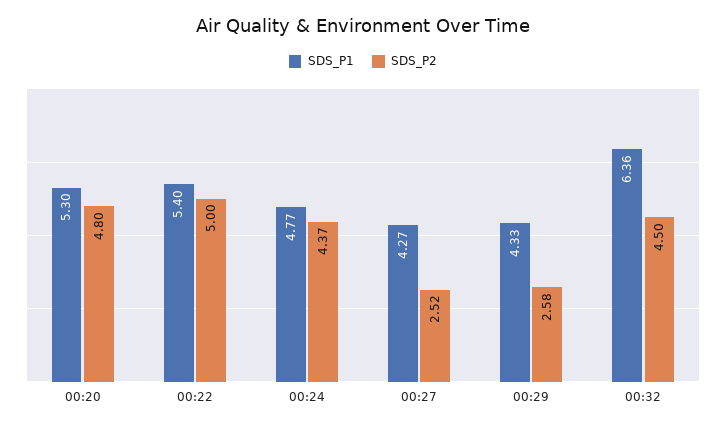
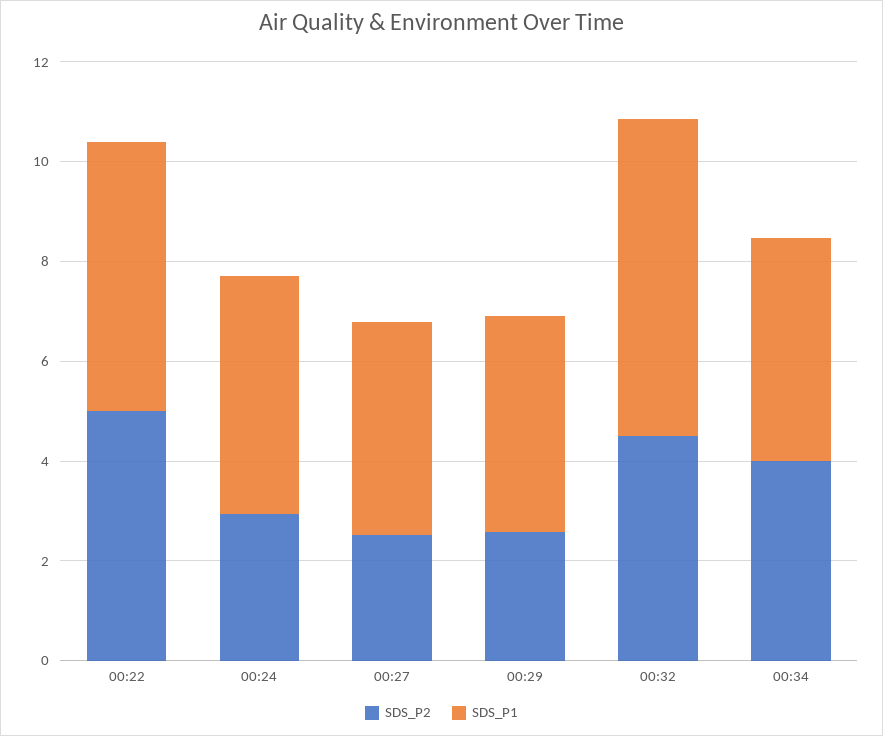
SDS_P1, 00:20: 5.3 -> none
SDS_P2, 00:20: 4.8 -> none
SDS_P2, 00:24: 4.37 -> 3
SDS_P2, 00:34: none -> 4
SDS_P1, 00:34: none -> 4.5

